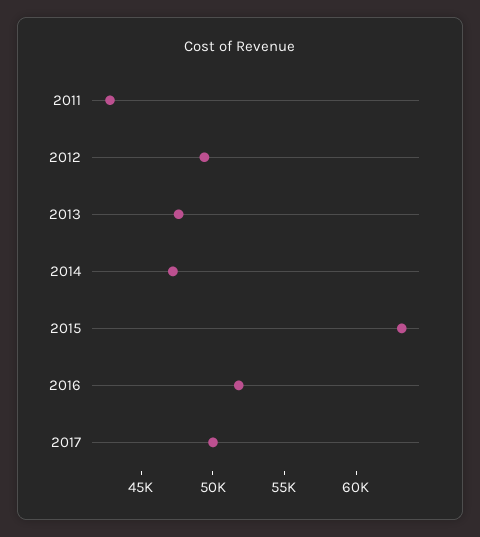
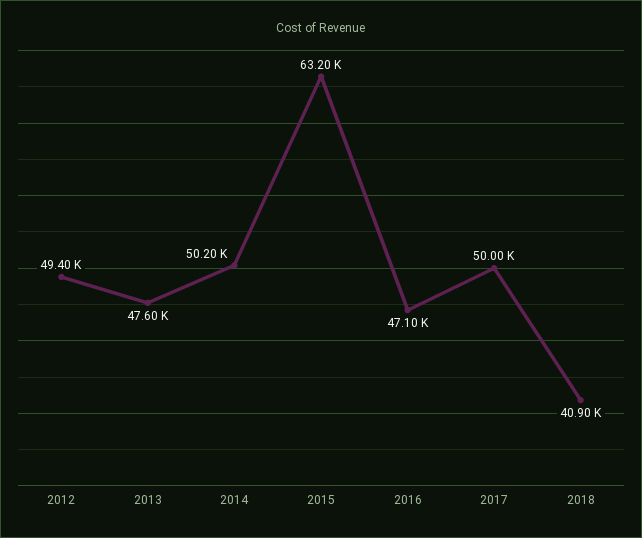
2011: 43000 -> none
2014: 47000 -> 50200
2016: 52000 -> 47100
2018: none -> 40900

